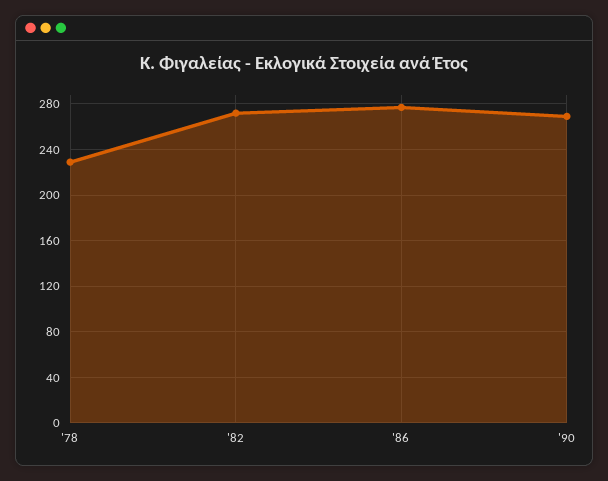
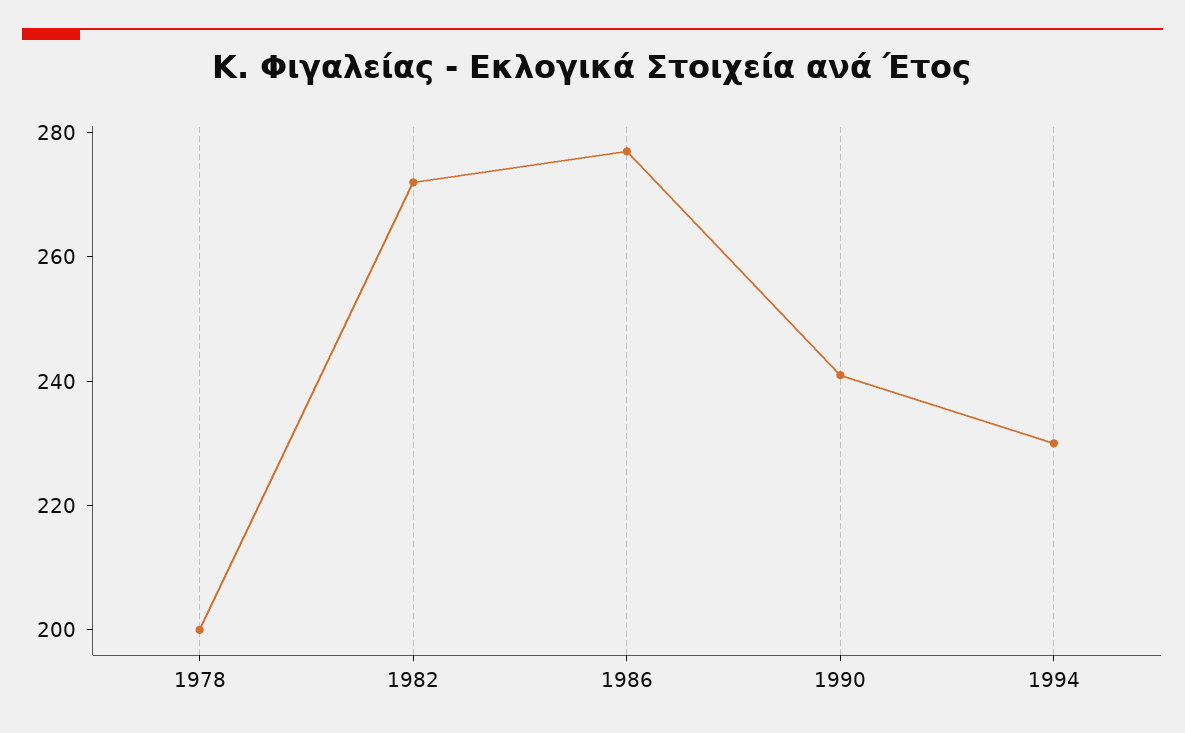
'78: 230 -> 200
'90: 270 -> 240
1994: none -> 230

